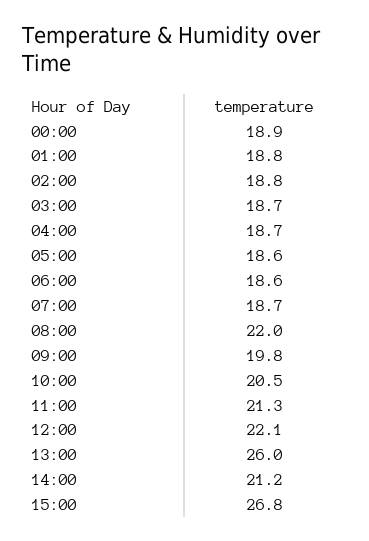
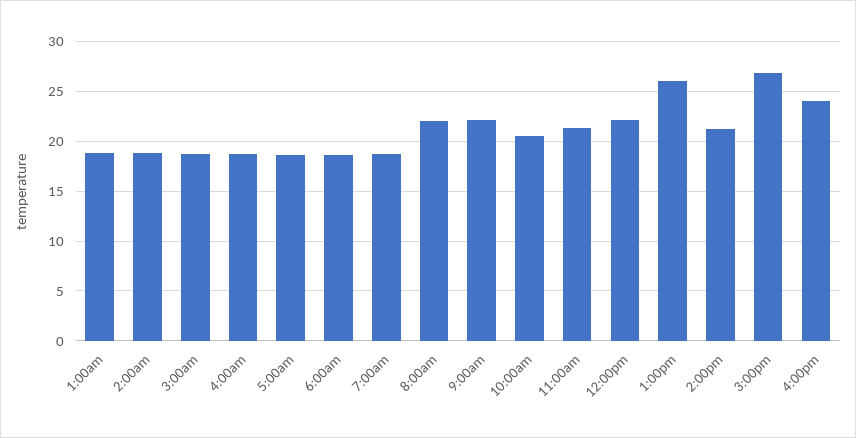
00:00: 18.9 -> none
09:00: 19.8 -> 22
4:00pm: none -> 24

